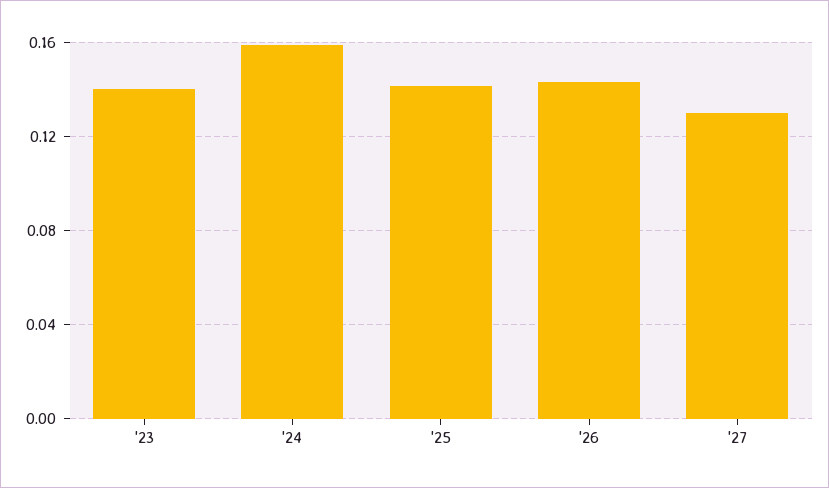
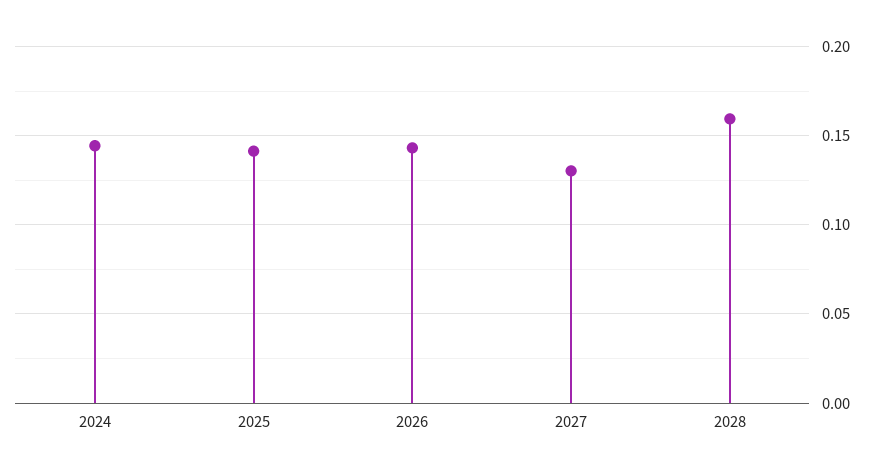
'23: 0.14 -> none
'24: 0.16 -> 0.145
2028: none -> 0.16

